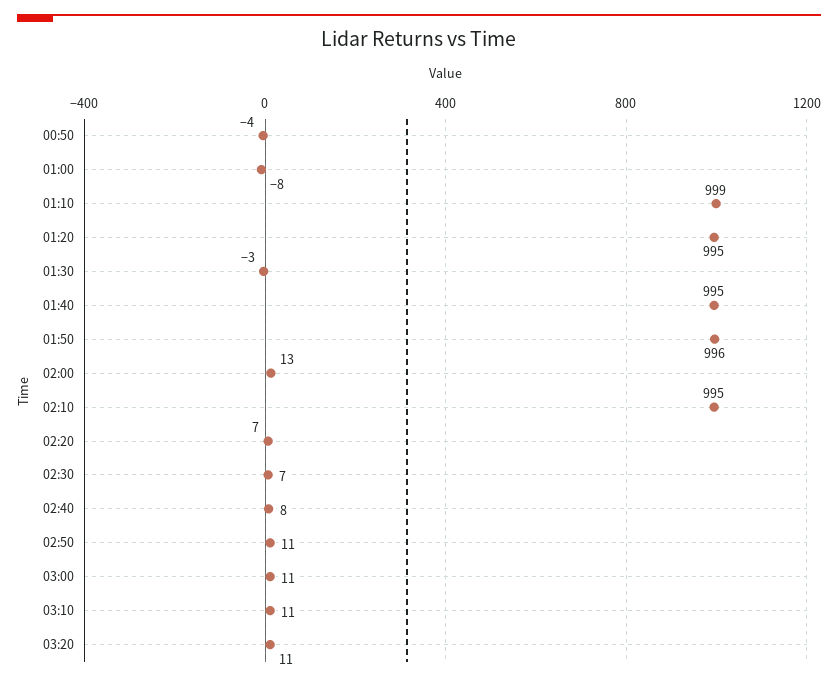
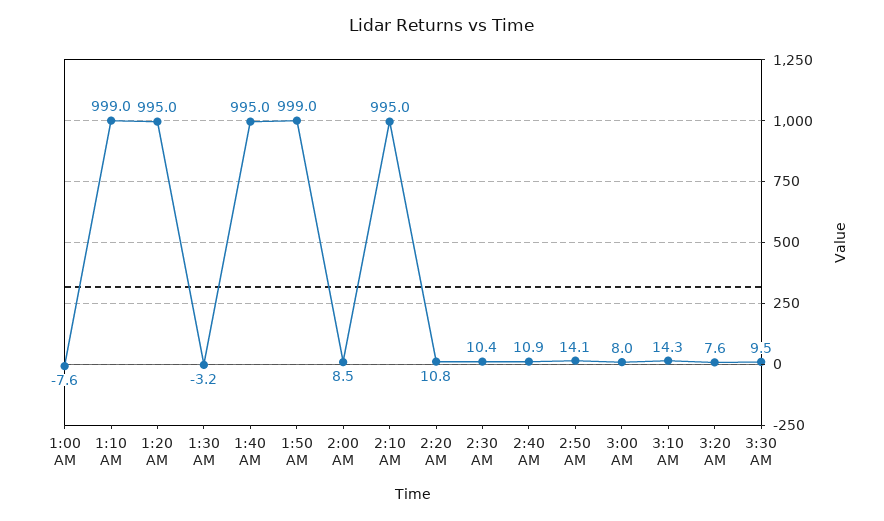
00:50: -4 -> none
01:50: 996 -> 999
02:00: 13 -> 8.5
02:20: 7 -> 10.8
02:30: 7 -> 10.4
02:40: 8 -> 10.9
02:50: 11 -> 14.1
03:00: 11 -> 8
03:10: 11 -> 14.3
03:20: 11 -> 7.6
3:30 AM: none -> 9.5

